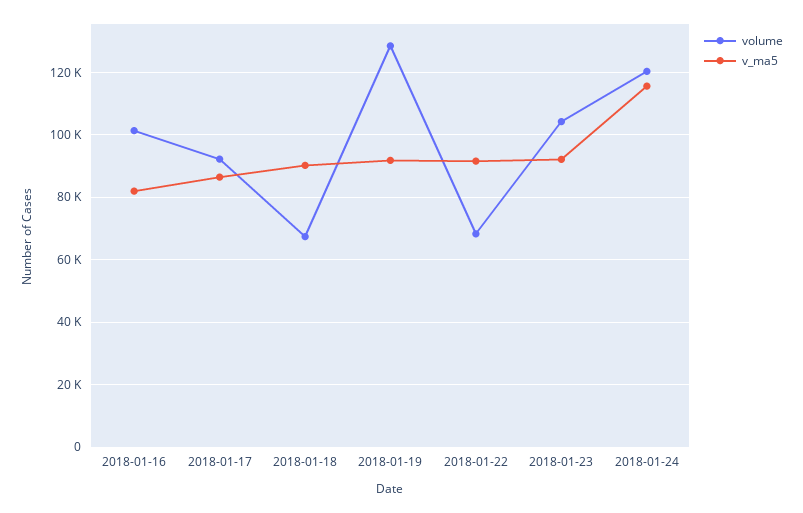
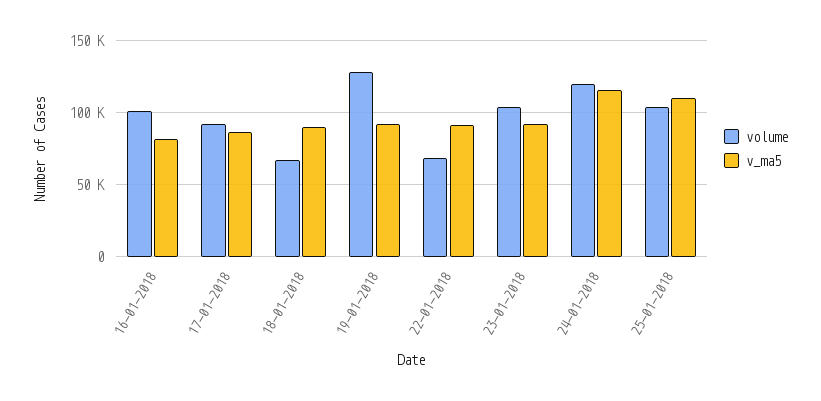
volume, 25-01-2018: none -> 105000
v_ma5, 25-01-2018: none -> 110000

